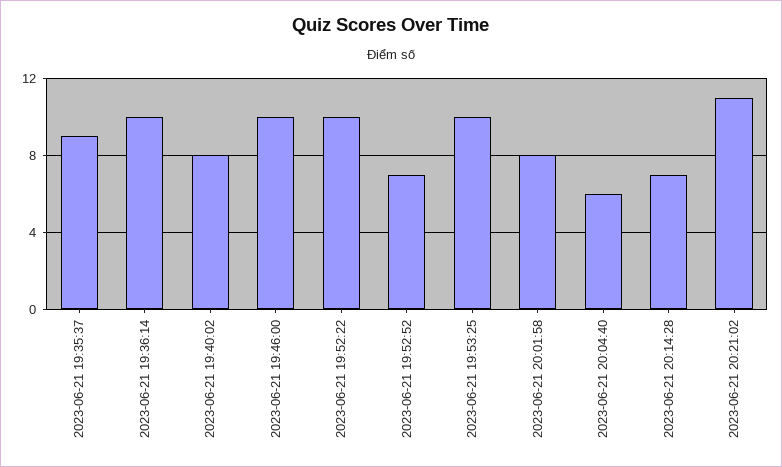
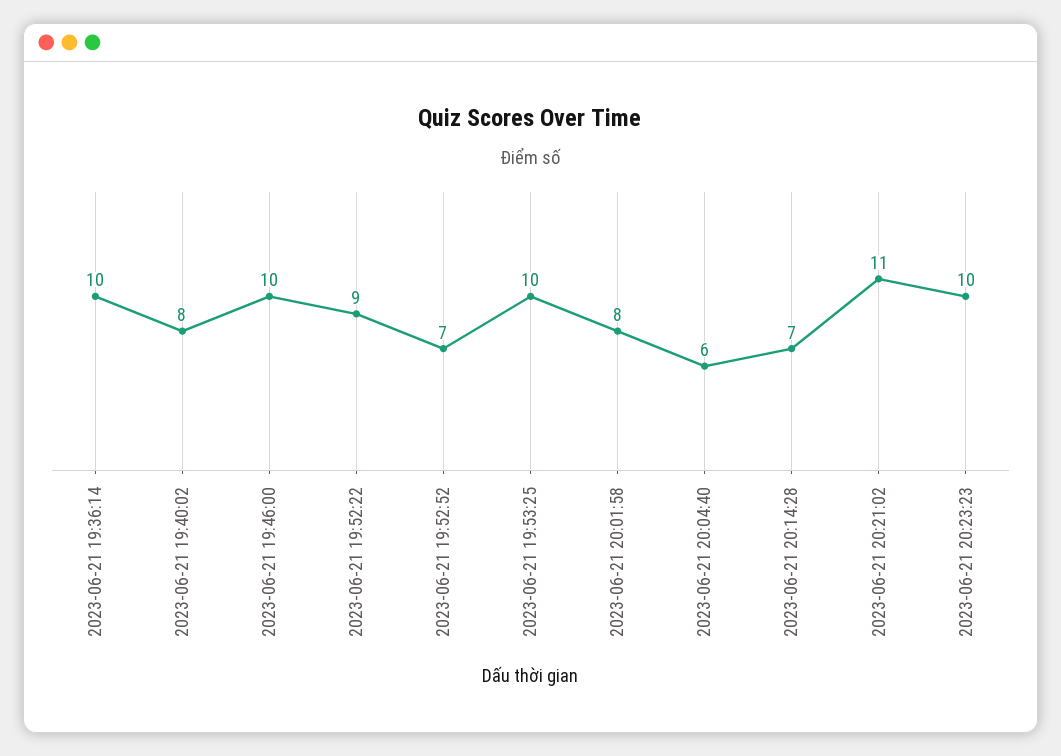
2023-06-21 19:35:37: 9 -> none
2023-06-21 19:52:22: 10 -> 9
2023-06-21 20:23:23: none -> 10

